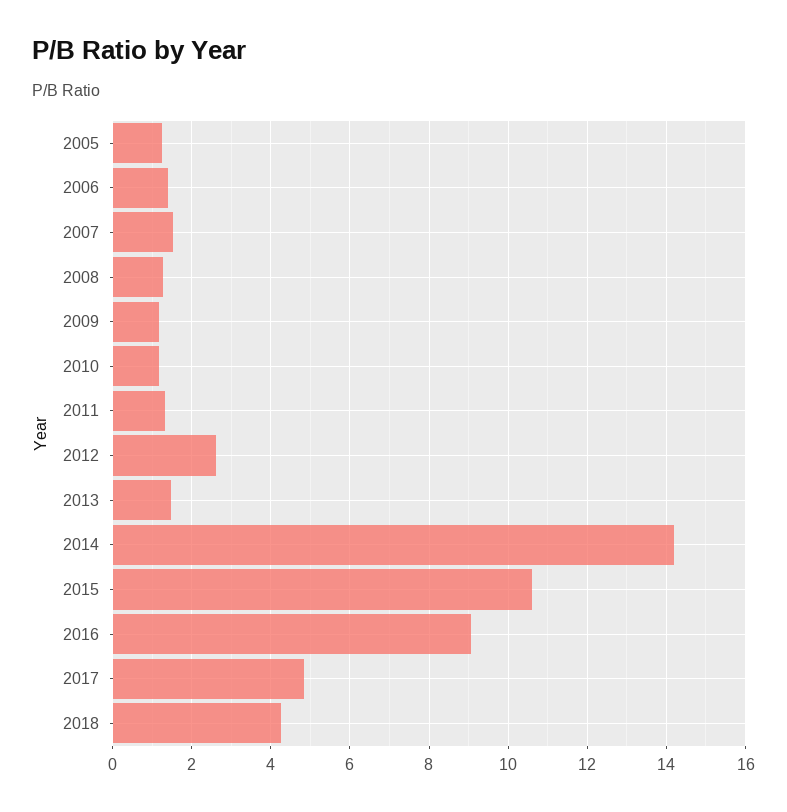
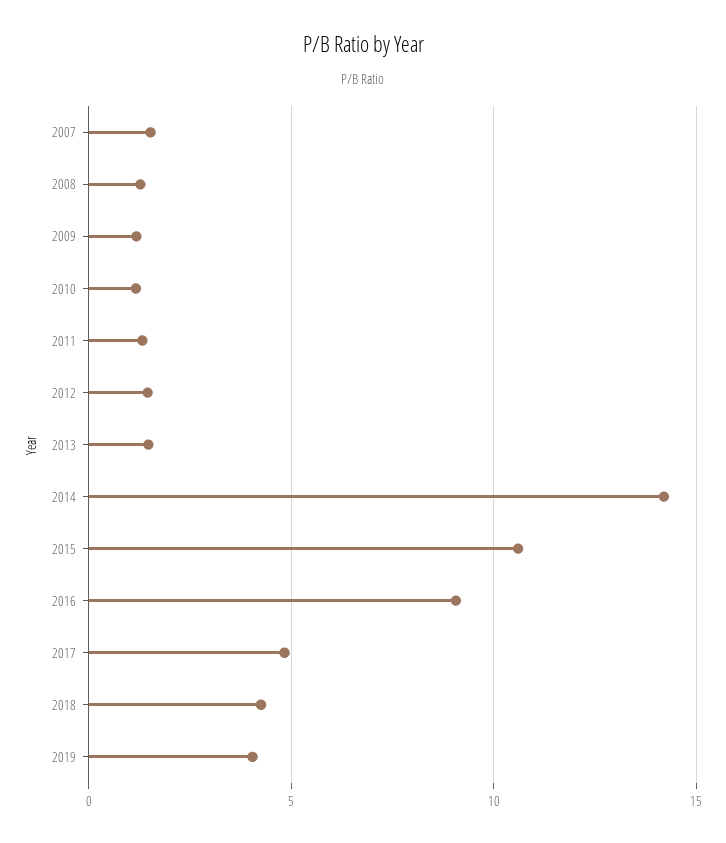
2005: 1.2 -> none
2006: 1.4 -> none
2012: 2.6 -> 1.5
2019: none -> 4

